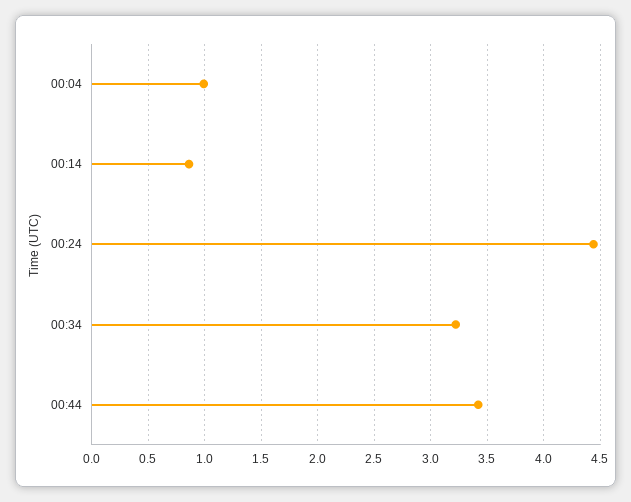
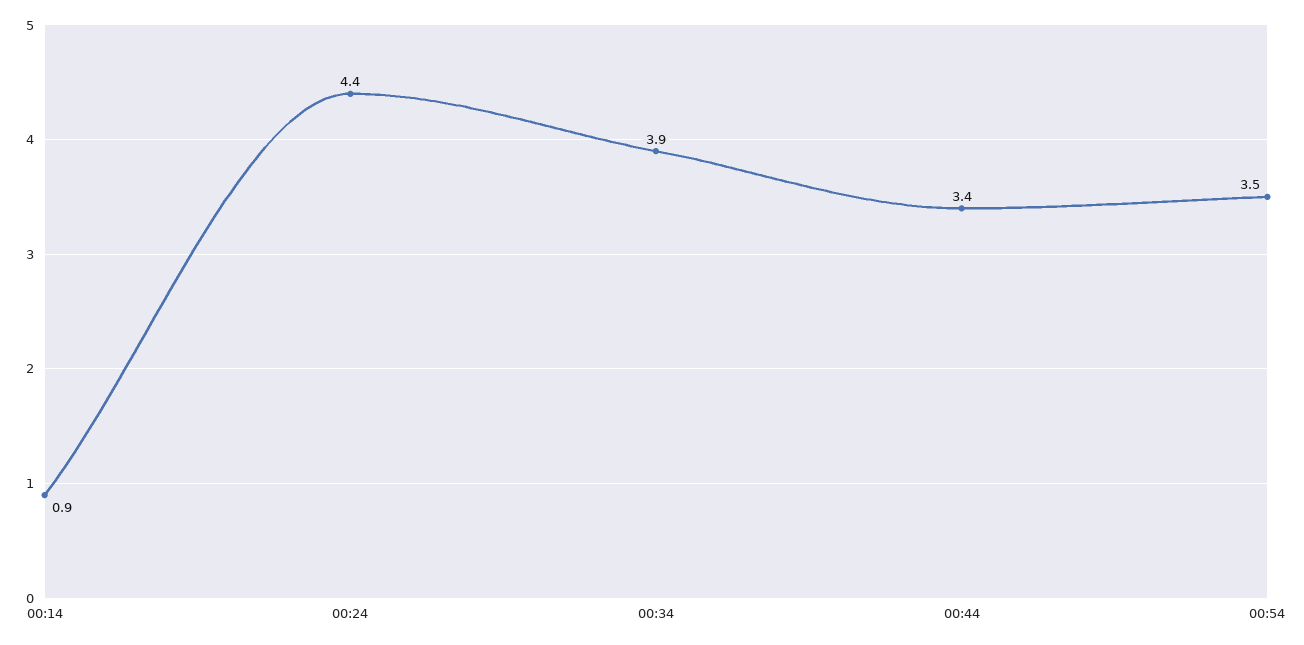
00:04: 1 -> none
00:34: 3.2 -> 3.9
00:54: none -> 3.5

